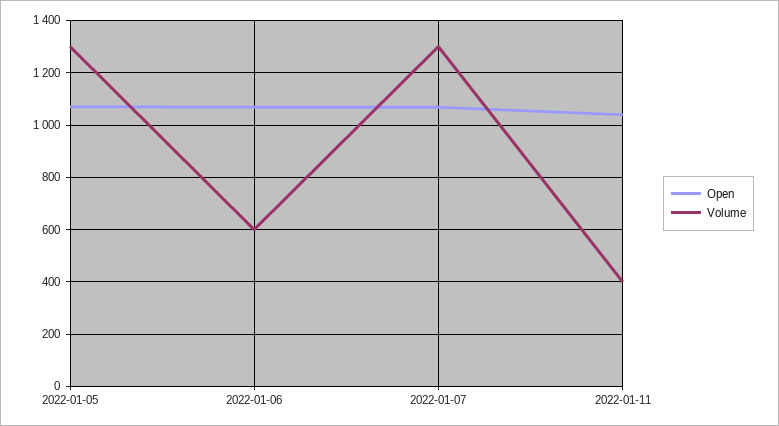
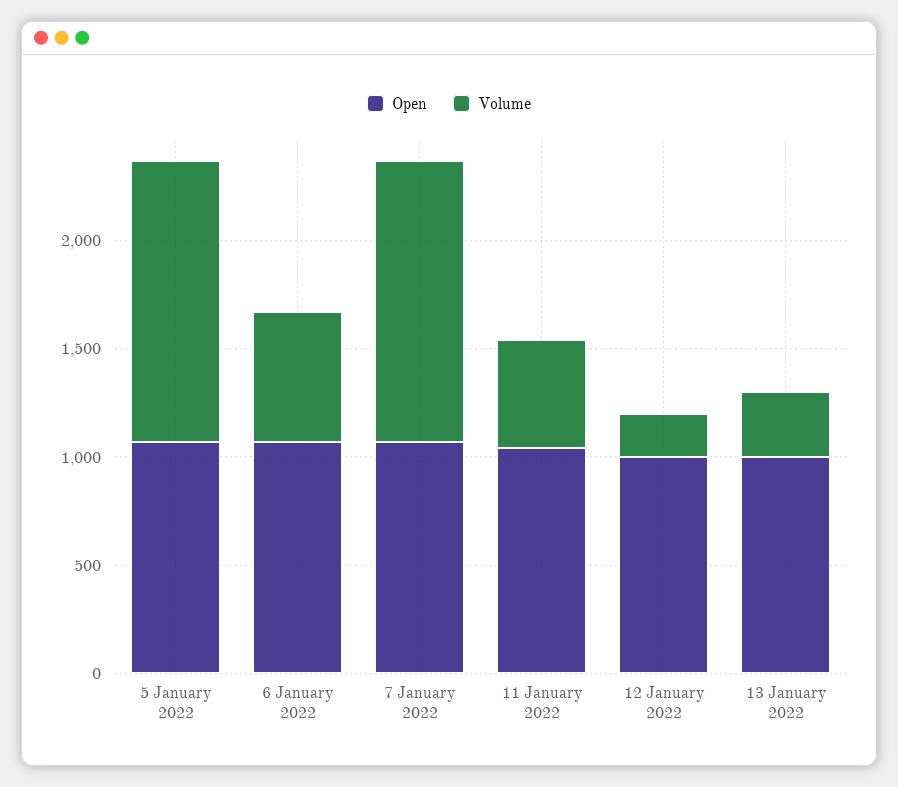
Volume, 2022-01-11: 400 -> 500
Open, 12 January 2022: none -> 1000
Volume, 12 January 2022: none -> 200
Open, 13 January 2022: none -> 1000
Volume, 13 January 2022: none -> 300

